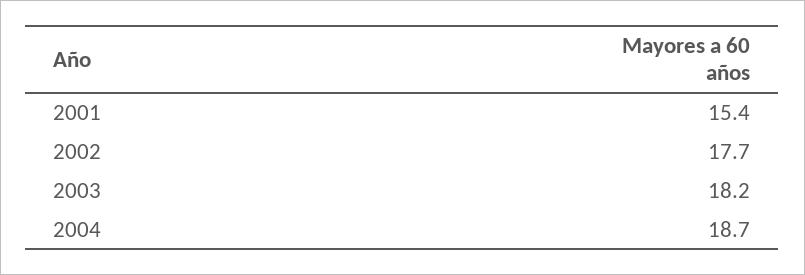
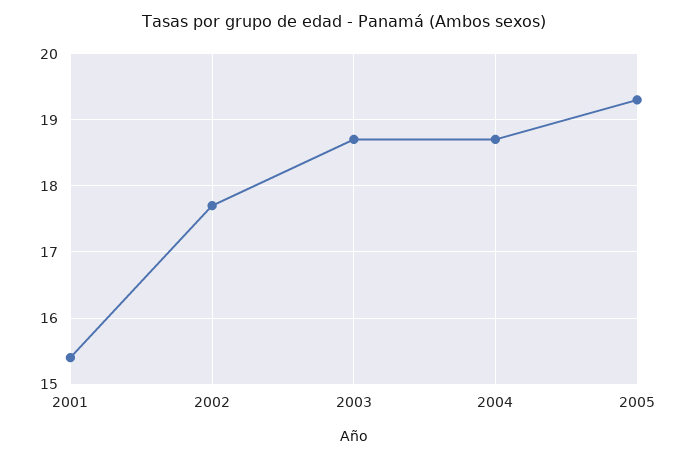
2003: 18.2 -> 18.7
2005: none -> 19.3

